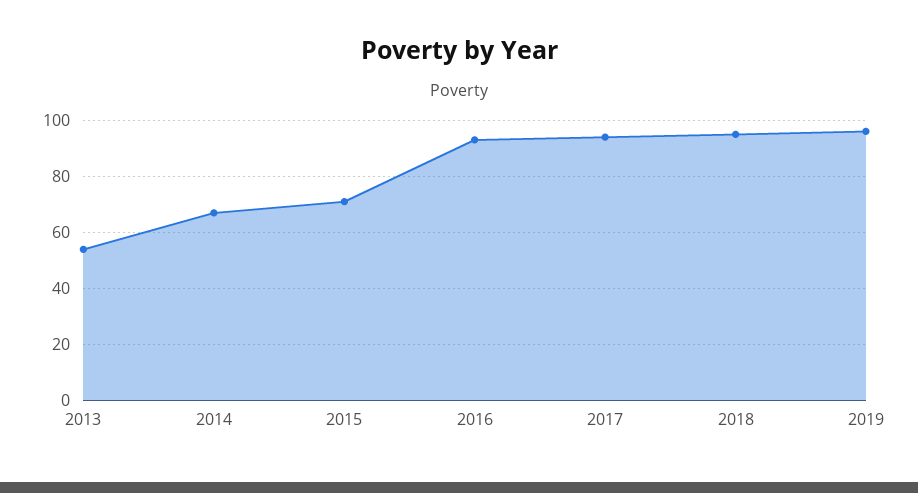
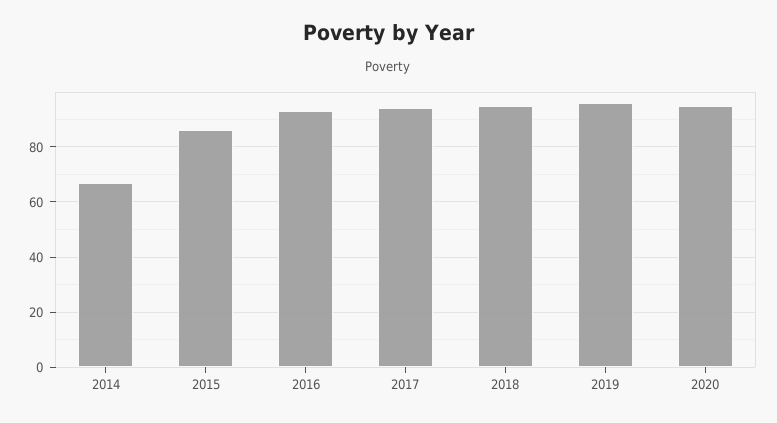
2013: 55 -> none
2015: 70 -> 85
2020: none -> 95

